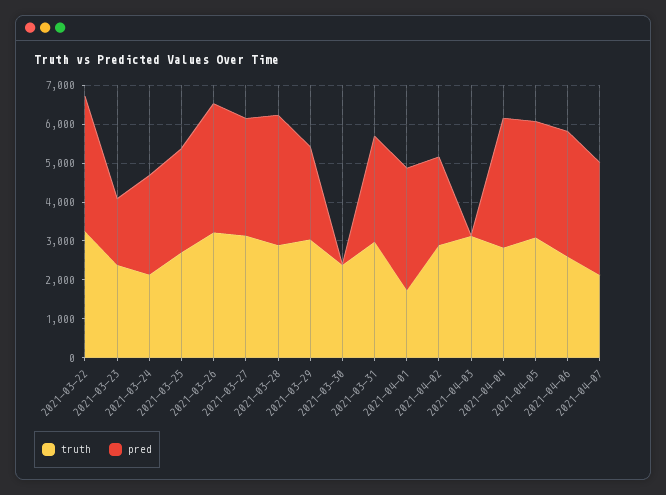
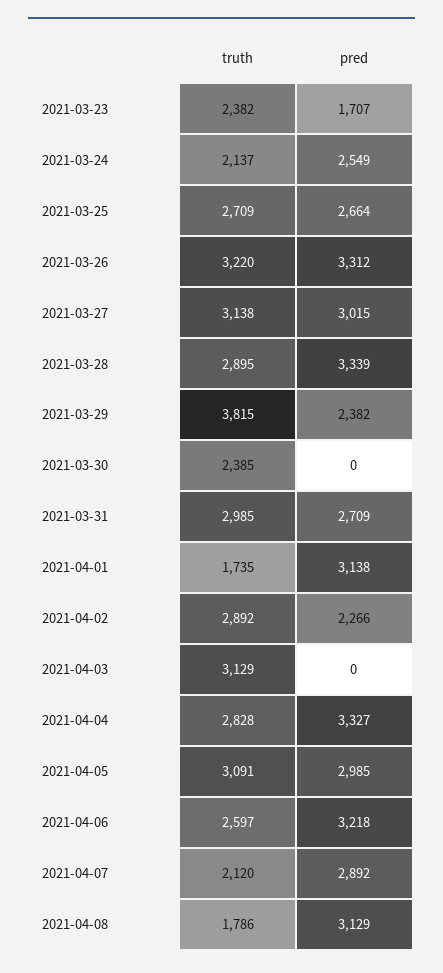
truth, 2021-03-22: 3250 -> none
pred, 2021-03-22: 3500 -> none
truth, 2021-03-29: 3000 -> 3815
truth, 2021-04-08: none -> 1786
pred, 2021-04-08: none -> 3129

